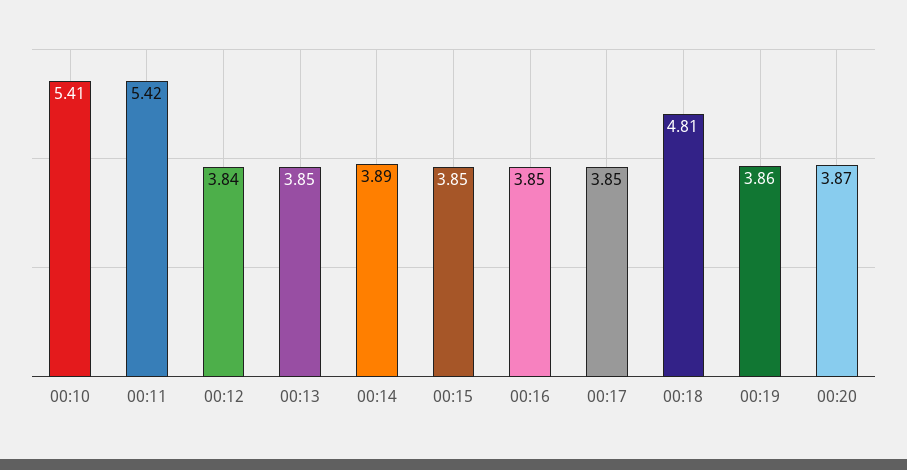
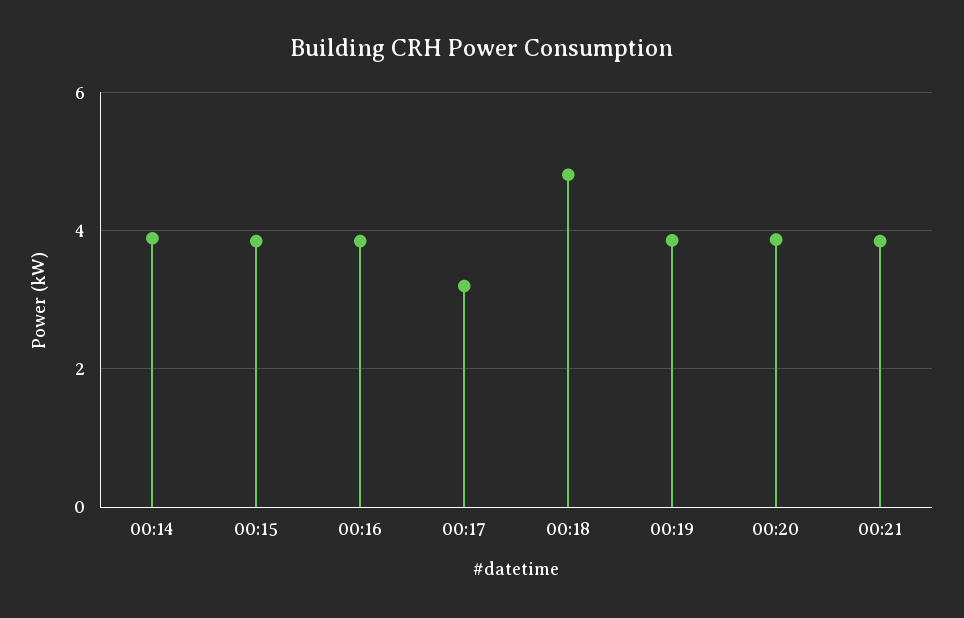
00:10: 5.41 -> none
00:11: 5.42 -> none
00:12: 3.84 -> none
00:13: 3.85 -> none
00:17: 3.85 -> 3.2
00:21: none -> 3.8

